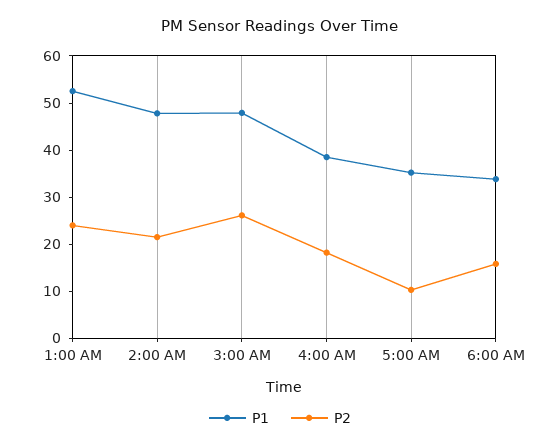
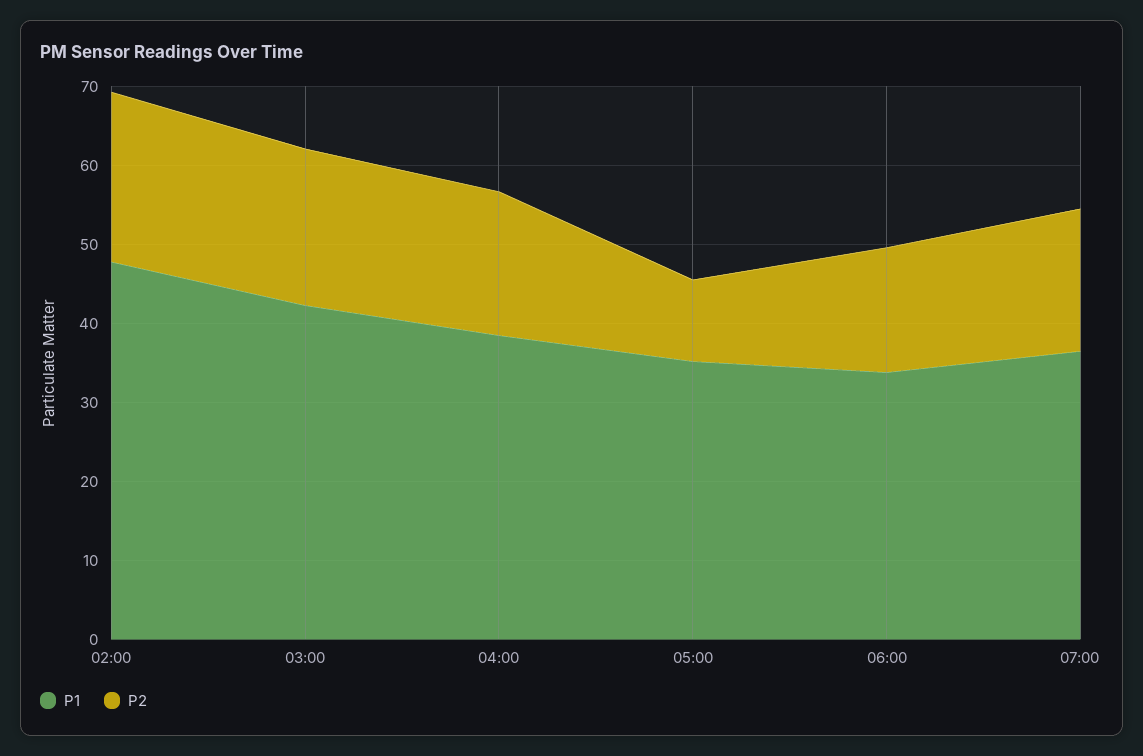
P1, 1:00 AM: 52 -> none
P2, 1:00 AM: 24 -> none
P1, 3:00 AM: 48 -> 42
P2, 3:00 AM: 26 -> 20
P1, 07:00: none -> 36
P2, 07:00: none -> 18

